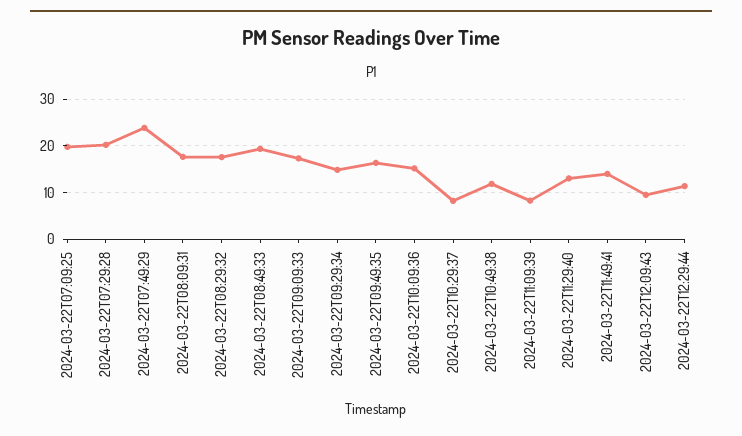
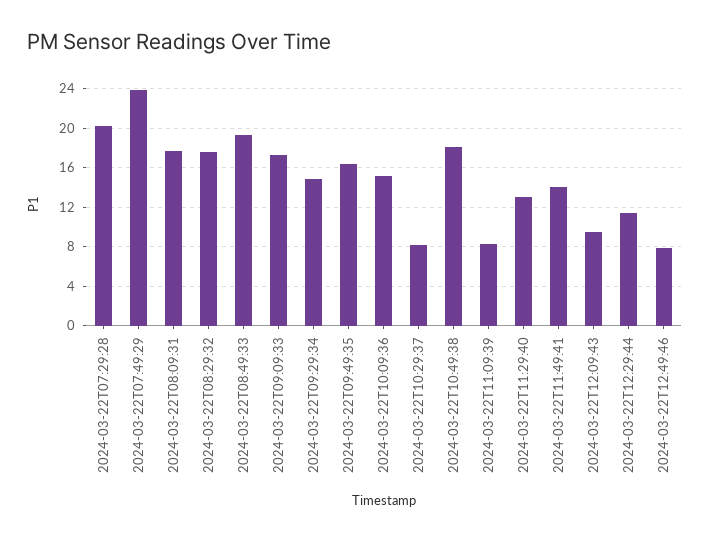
2024-03-22T07:09:25: 20 -> none
2024-03-22T10:49:38: 12 -> 18
2024-03-22T12:49:46: none -> 8

